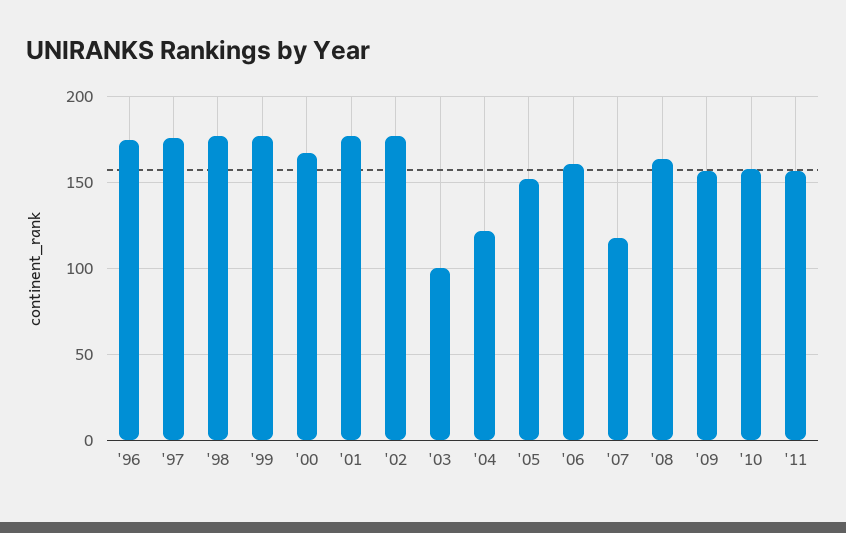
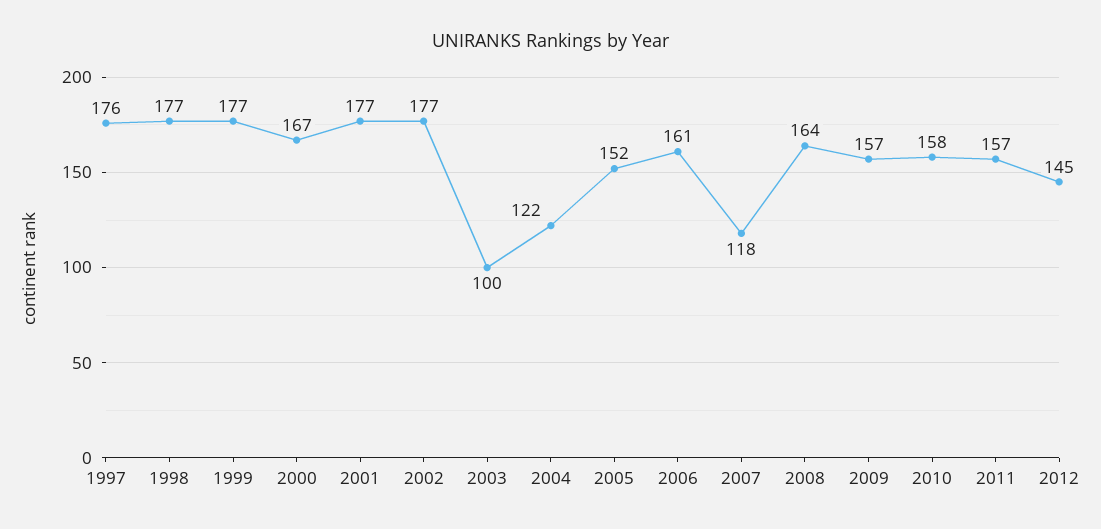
'96: 175 -> none
2012: none -> 145

